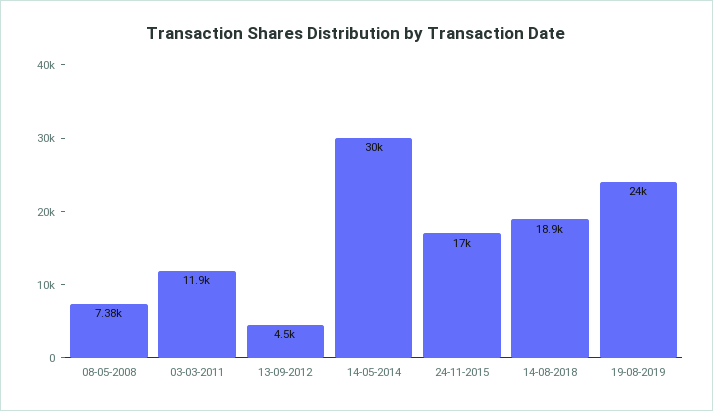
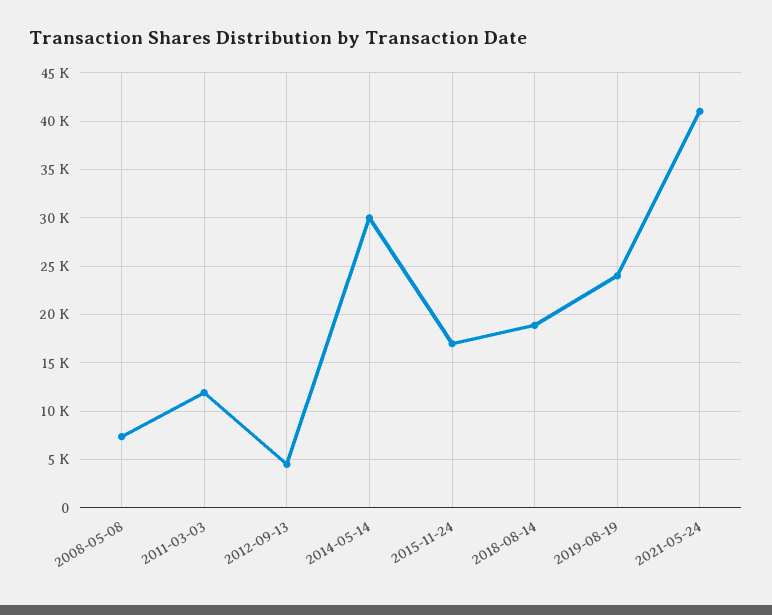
2021-05-24: none -> 41000

